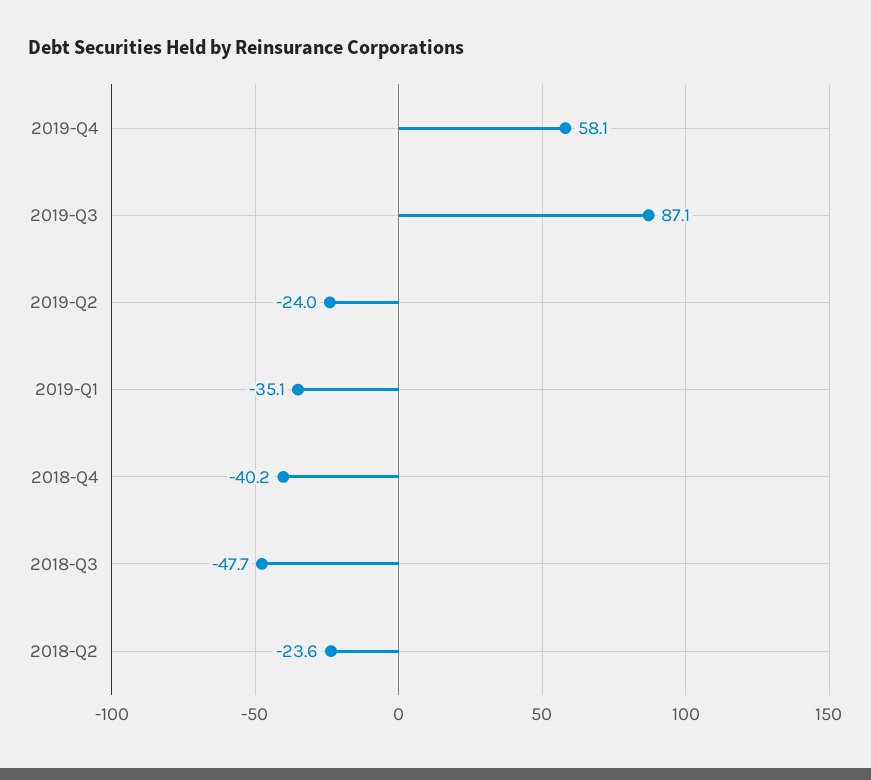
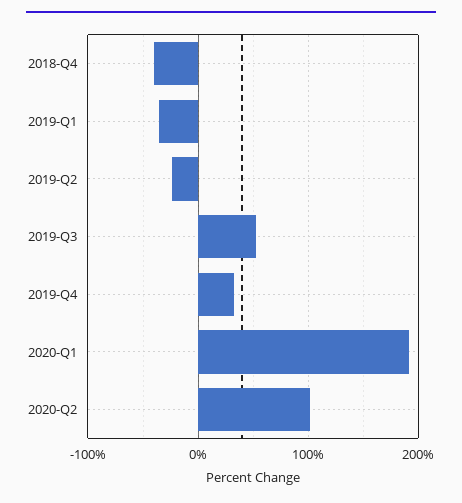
2019-Q4: 58.1 -> 30
2019-Q3: 87.1 -> 50
2018-Q3: -47.7 -> none
2018-Q2: -23.6 -> none
2020-Q1: none -> 190
2020-Q2: none -> 100

